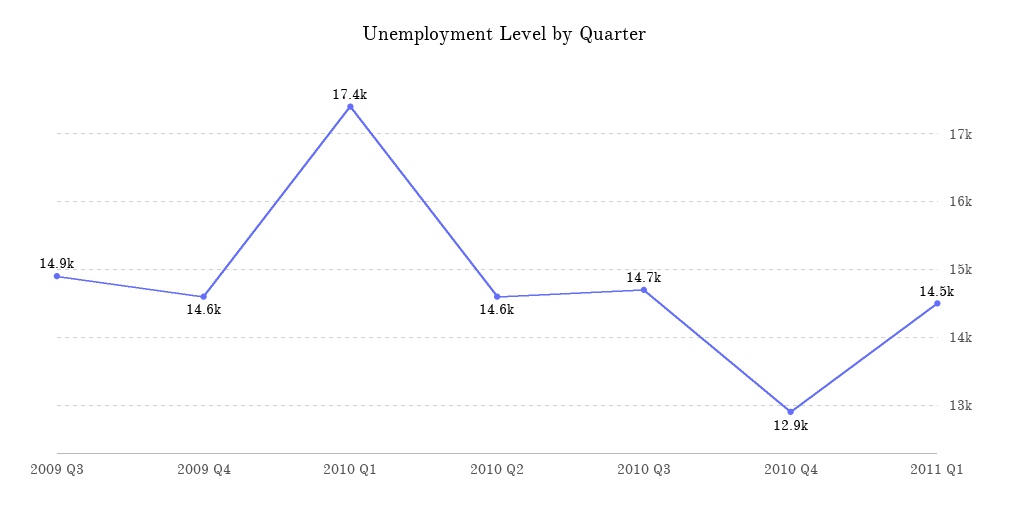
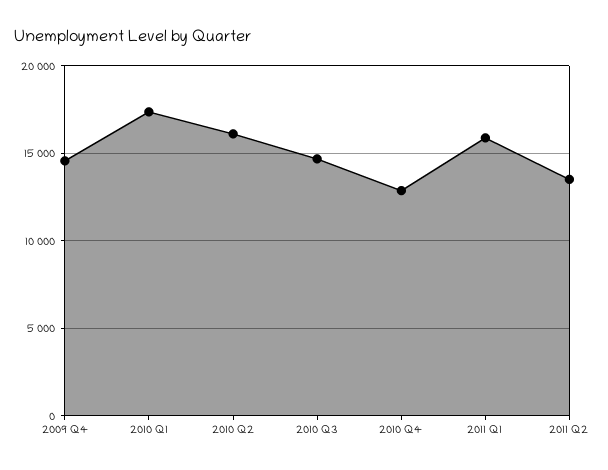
2009 Q3: 14900 -> none
2010 Q2: 14600 -> 16000
2011 Q1: 14500 -> 16000
2011 Q2: none -> 13500

